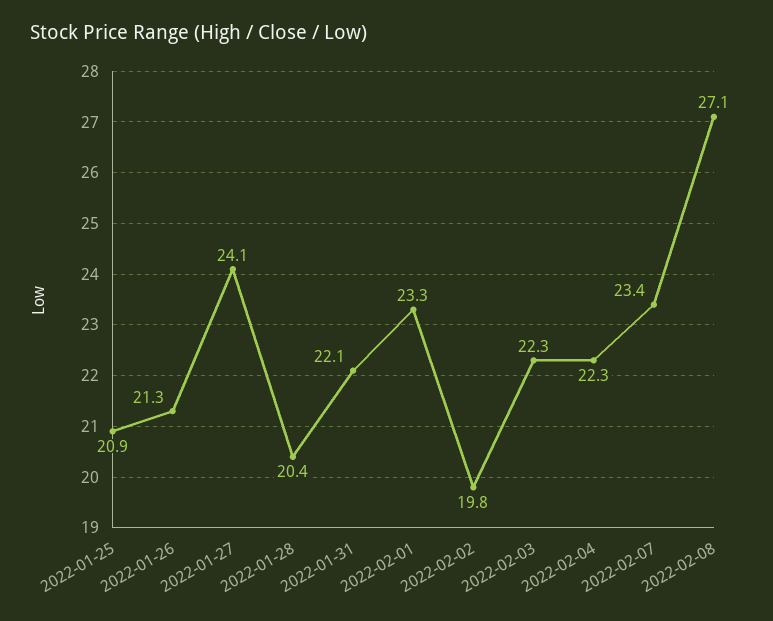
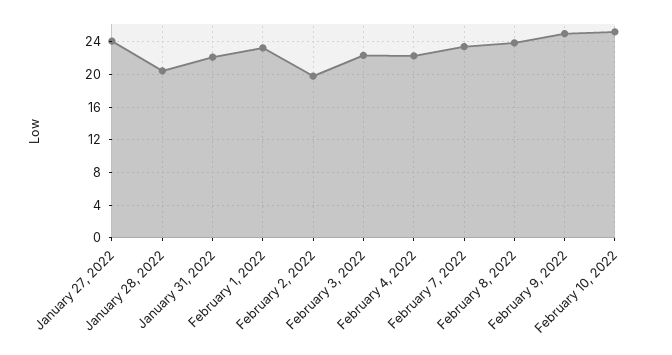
2022-01-25: 20.9 -> none
2022-01-26: 21.3 -> none
2022-02-08: 27.1 -> 24
February 9, 2022: none -> 25
February 10, 2022: none -> 25

